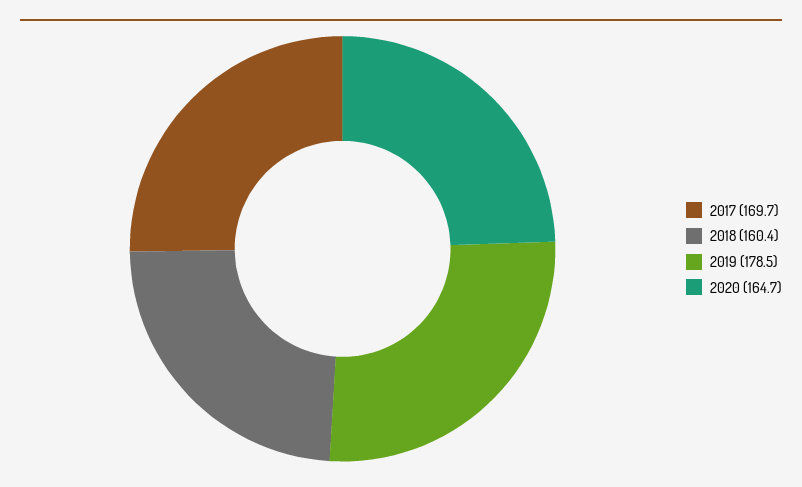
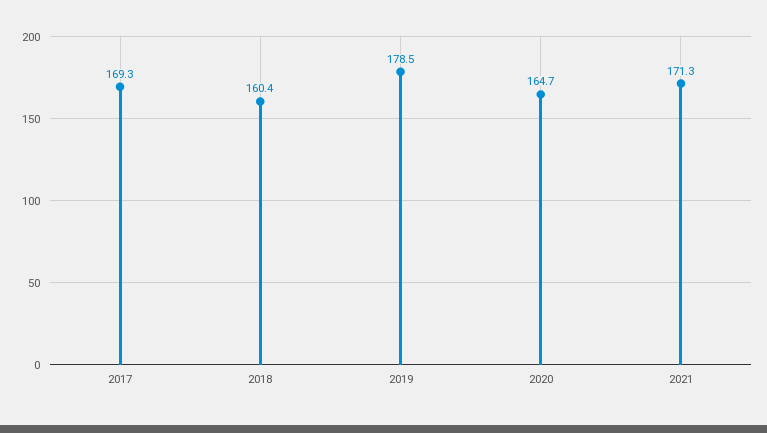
2017: 169.7 -> 169.3
2021: none -> 171.3

